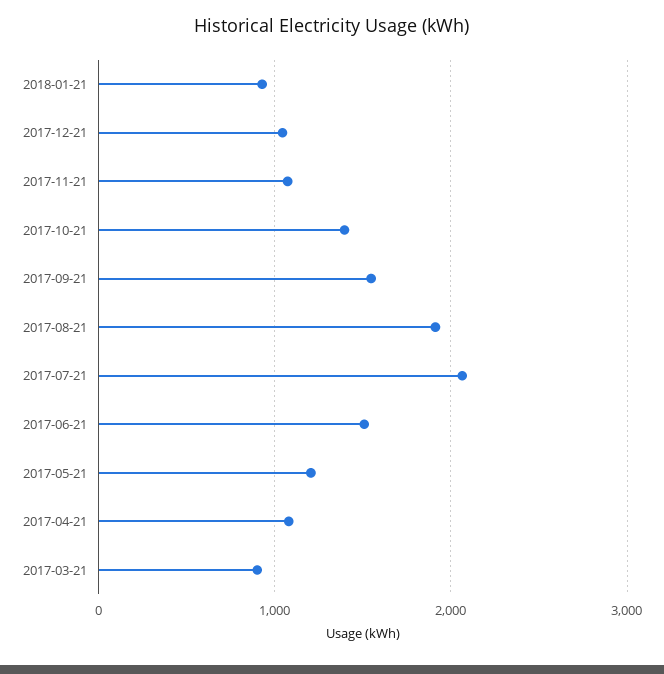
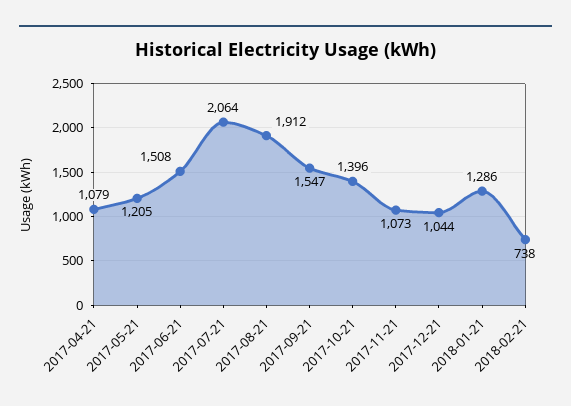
2018-01-21: 900 -> 1286
2017-03-21: 900 -> none
2018-02-21: none -> 738

